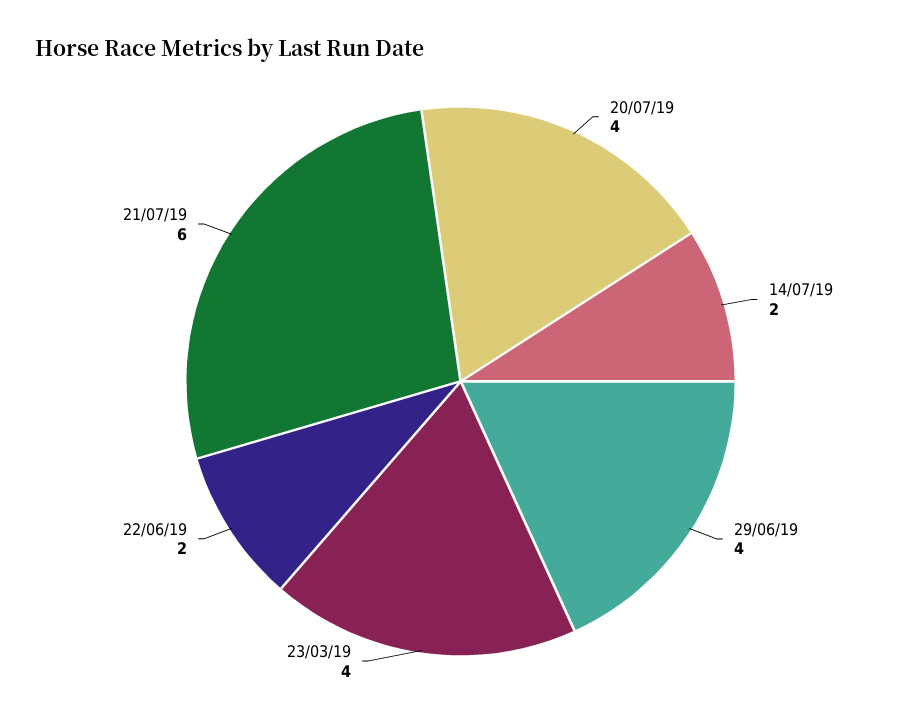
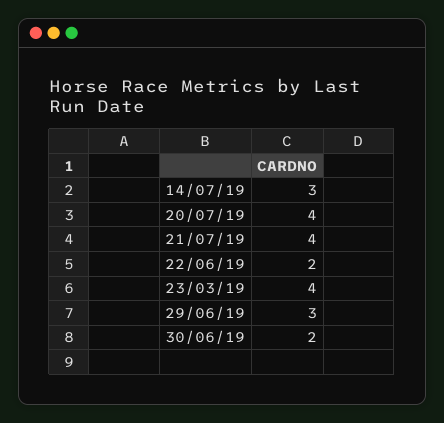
14/07/19: 2 -> 3
29/06/19: 4 -> 3
21/07/19: 6 -> 4
30/06/19: none -> 2

